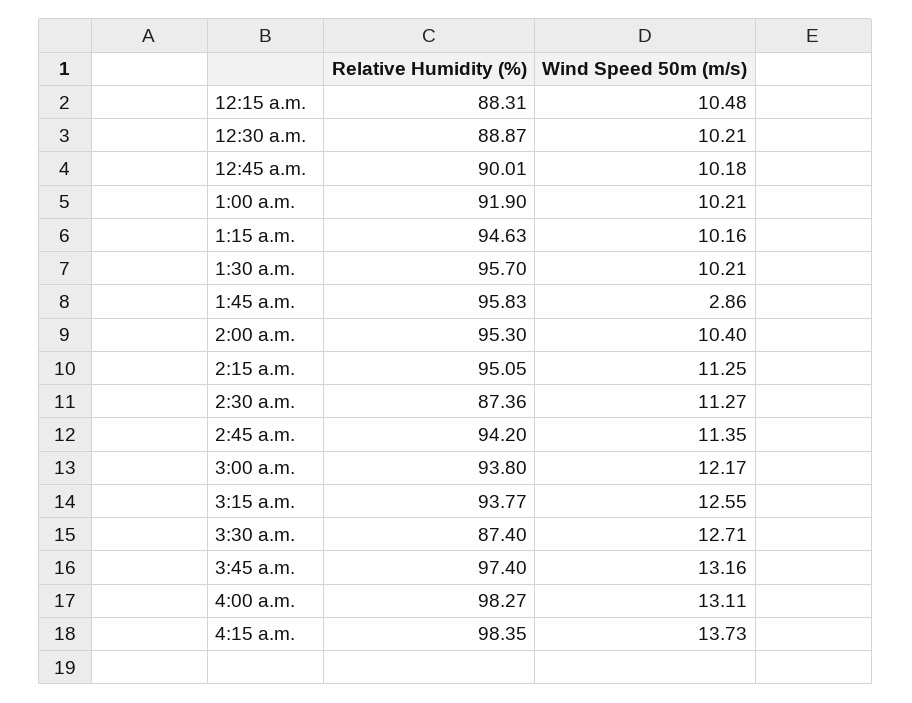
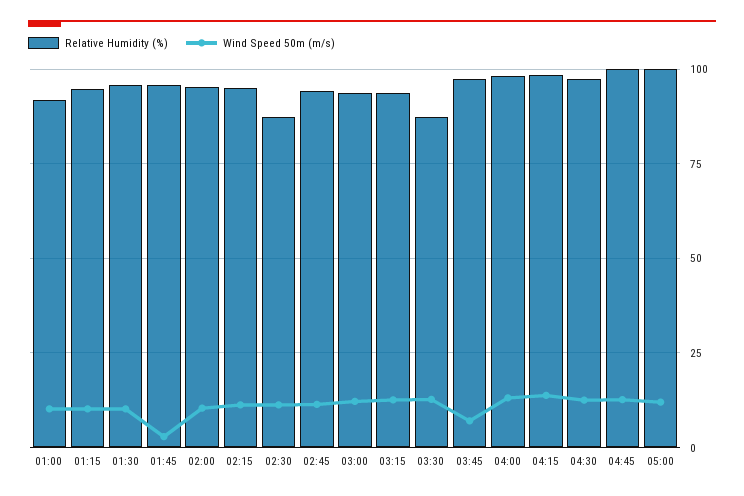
Relative Humidity (%), 12:15 a.m.: 88.31 -> none
Wind Speed 50m (m/s), 12:15 a.m.: 10.48 -> none
Relative Humidity (%), 12:30 a.m.: 88.87 -> none
Wind Speed 50m (m/s), 12:30 a.m.: 10.21 -> none
Relative Humidity (%), 12:45 a.m.: 90.01 -> none
Wind Speed 50m (m/s), 12:45 a.m.: 10.18 -> none
Wind Speed 50m (m/s), 3:45 a.m.: 13.16 -> 7.5
Relative Humidity (%), 04:30: none -> 97.5
Wind Speed 50m (m/s), 04:30: none -> 12.5
Relative Humidity (%), 04:45: none -> 100
Wind Speed 50m (m/s), 04:45: none -> 12.5
Relative Humidity (%), 05:00: none -> 100
Wind Speed 50m (m/s), 05:00: none -> 12.5

